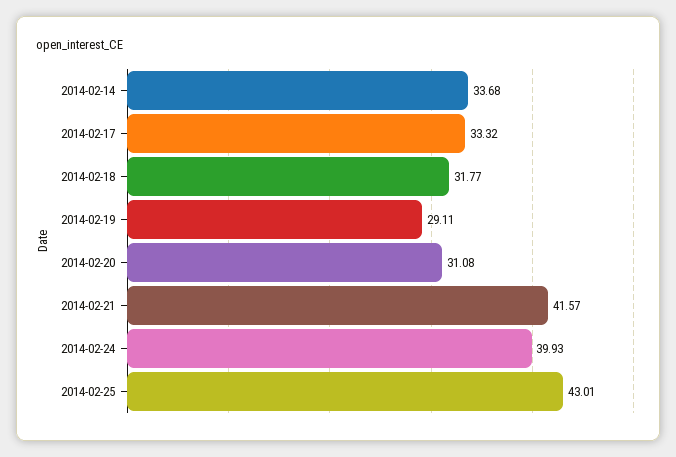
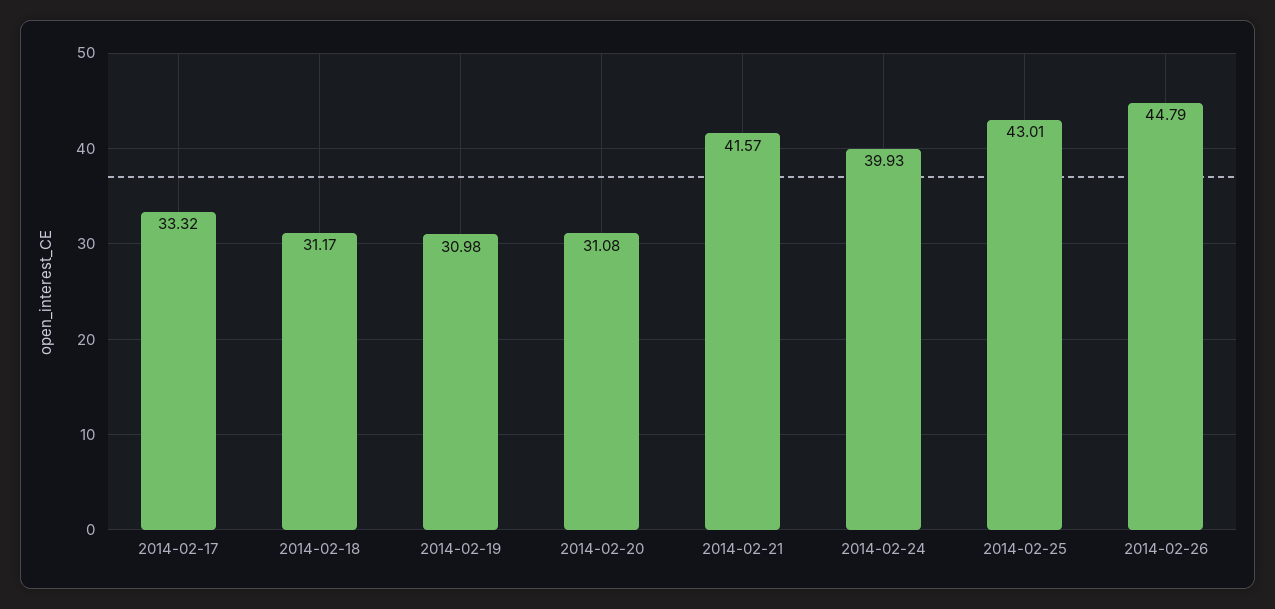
2014-02-14: 33.68 -> none
2014-02-18: 31.77 -> 31.17
2014-02-19: 29.11 -> 30.98
2014-02-26: none -> 44.79

